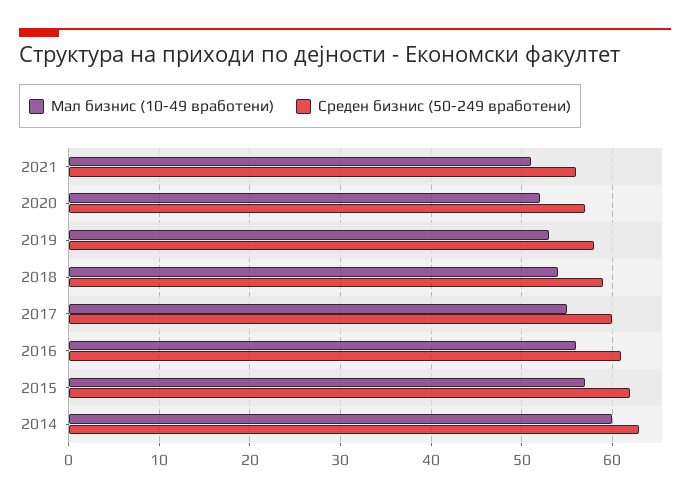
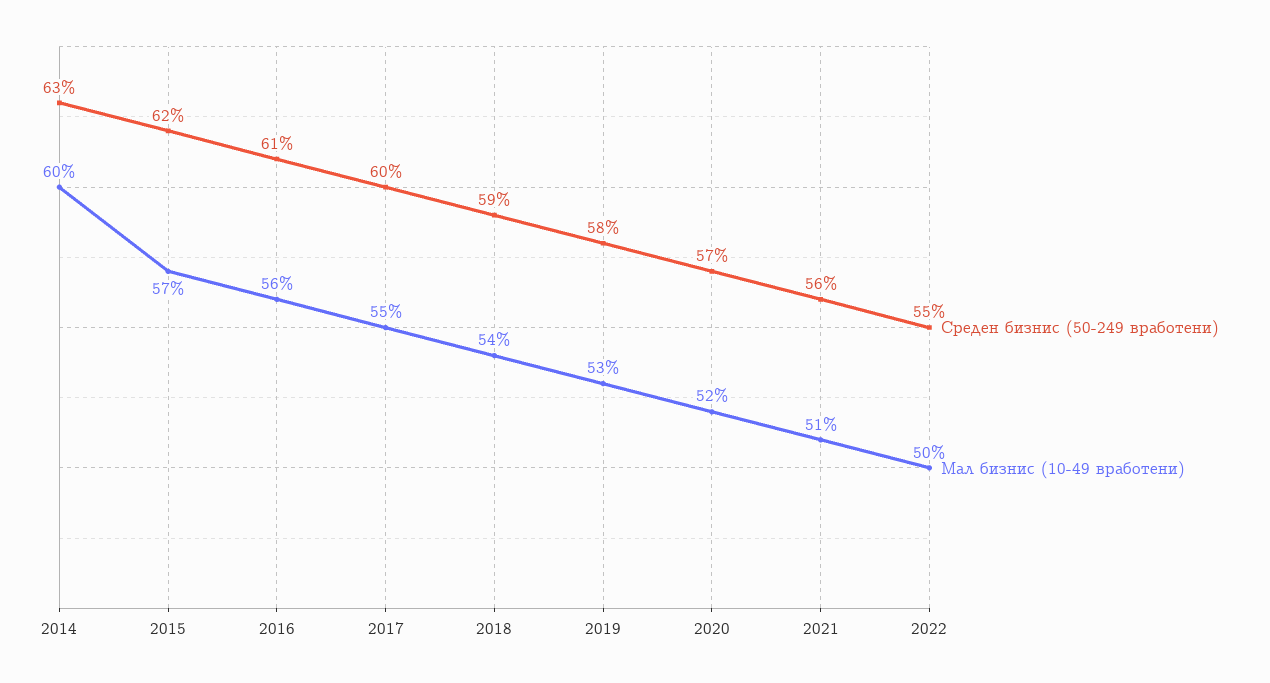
Среден бизнис (50-249 вработени), 2022: none -> 55
Мал бизнис (10-49 вработени), 2022: none -> 50

